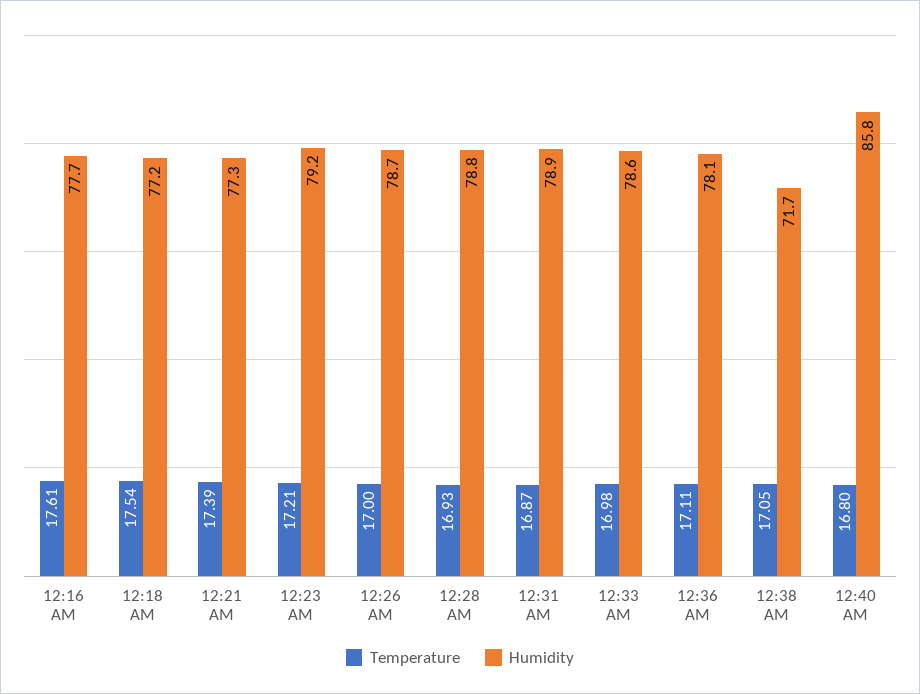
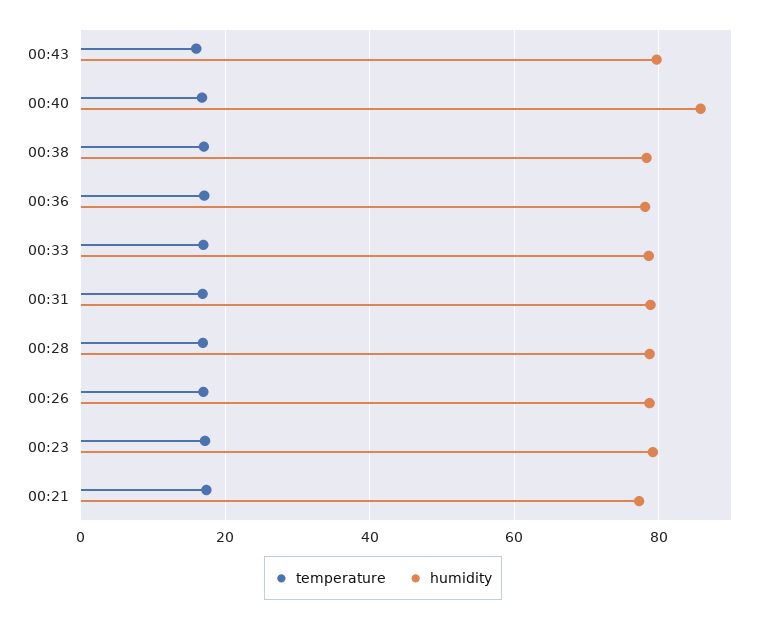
Temperature, 12:16 AM: 17.61 -> none
Humidity, 12:16 AM: 77.7 -> none
Temperature, 12:18 AM: 17.54 -> none
Humidity, 12:18 AM: 77.2 -> none
Humidity, 12:38 AM: 71.7 -> 78
Temperature, 00:43: none -> 16
Humidity, 00:43: none -> 80

